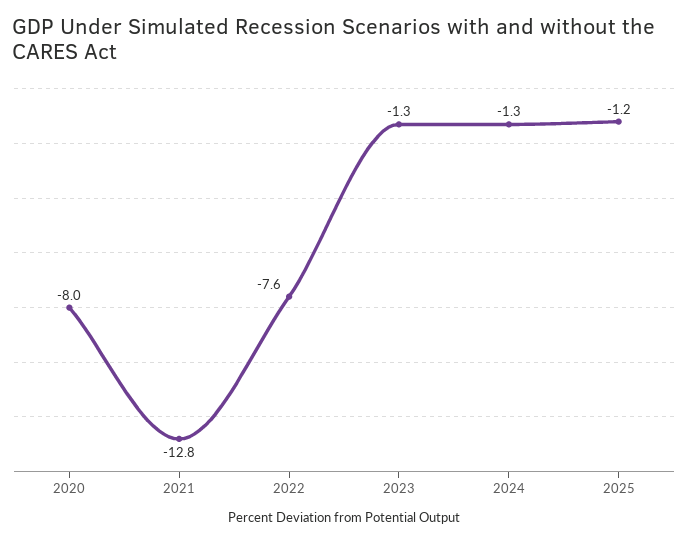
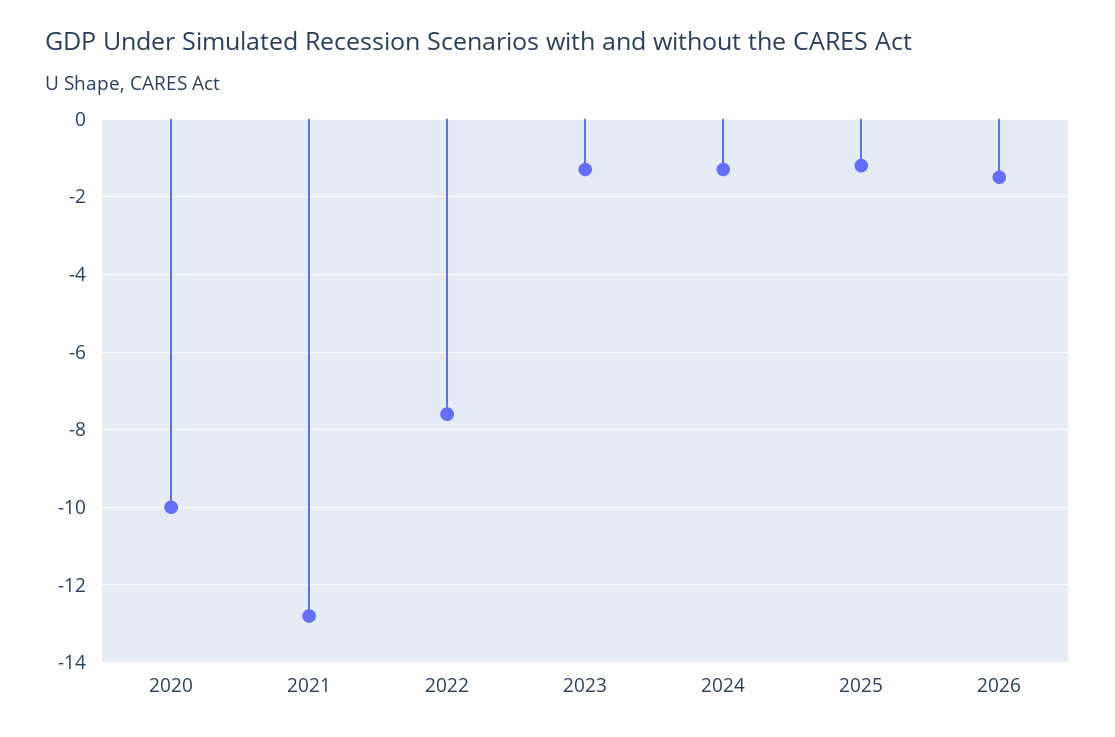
2020: -8 -> -10
2026: none -> -1.5

